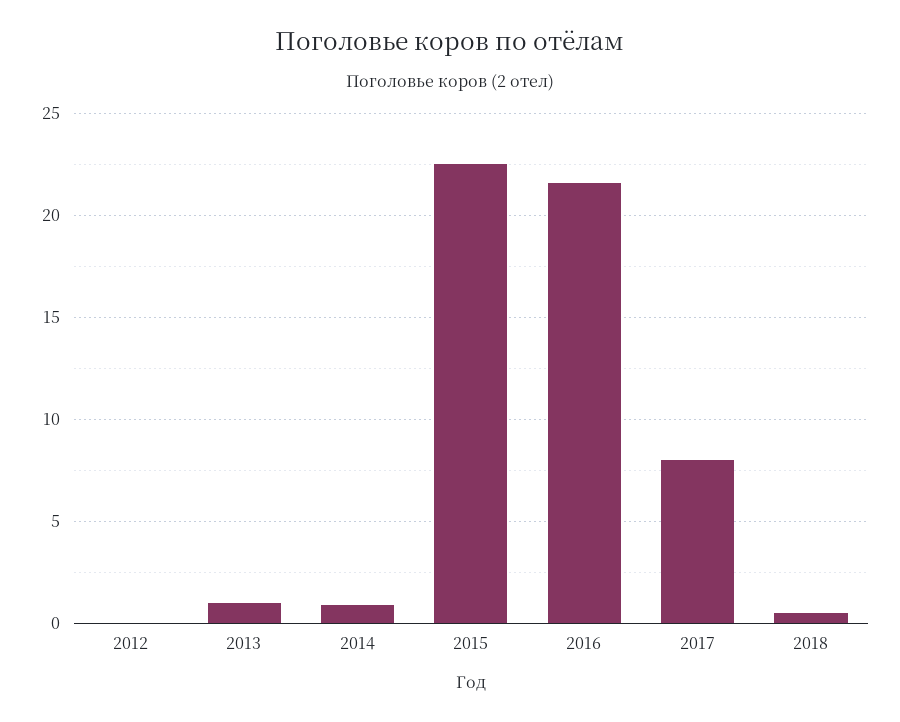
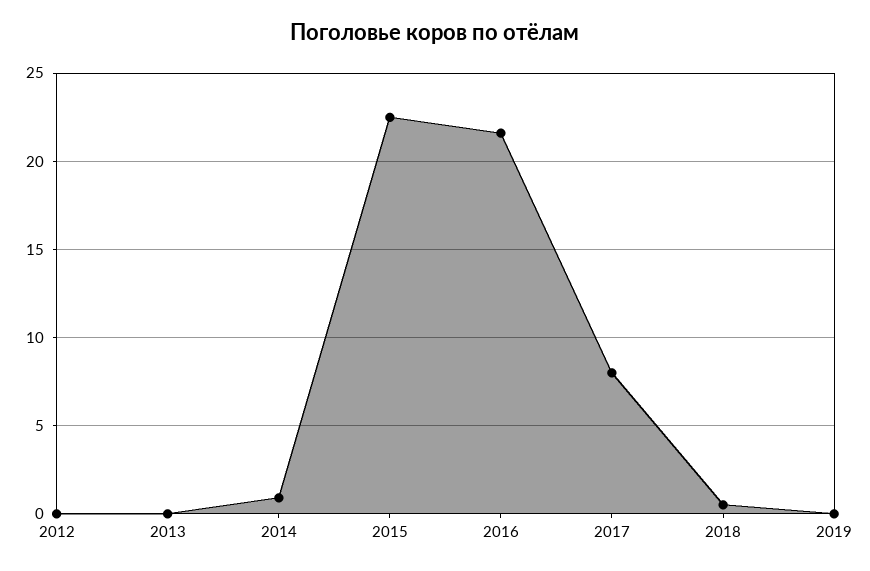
2013: 1 -> 0
2019: none -> 0

